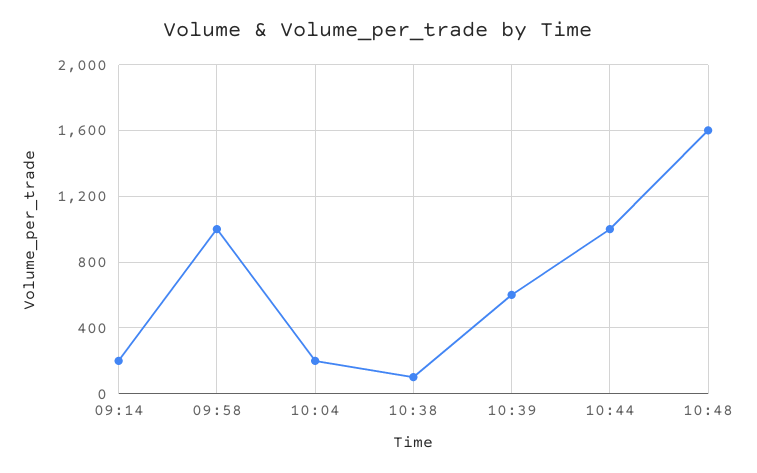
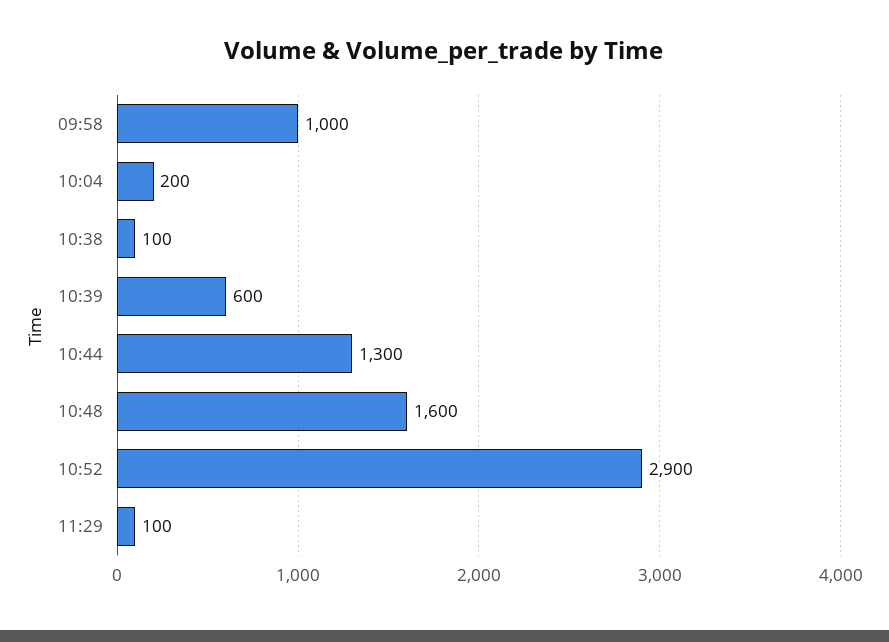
09:14: 200 -> none
10:44: 1000 -> 1300
10:52: none -> 2900
11:29: none -> 100

